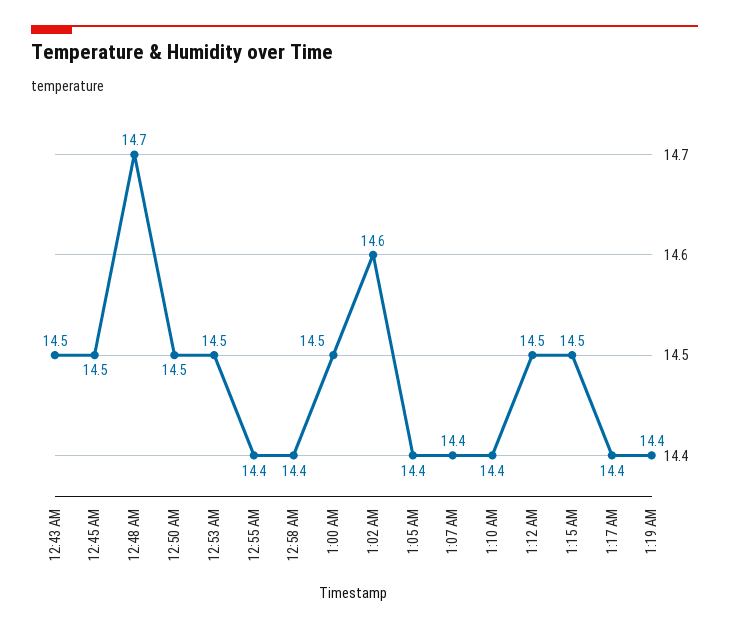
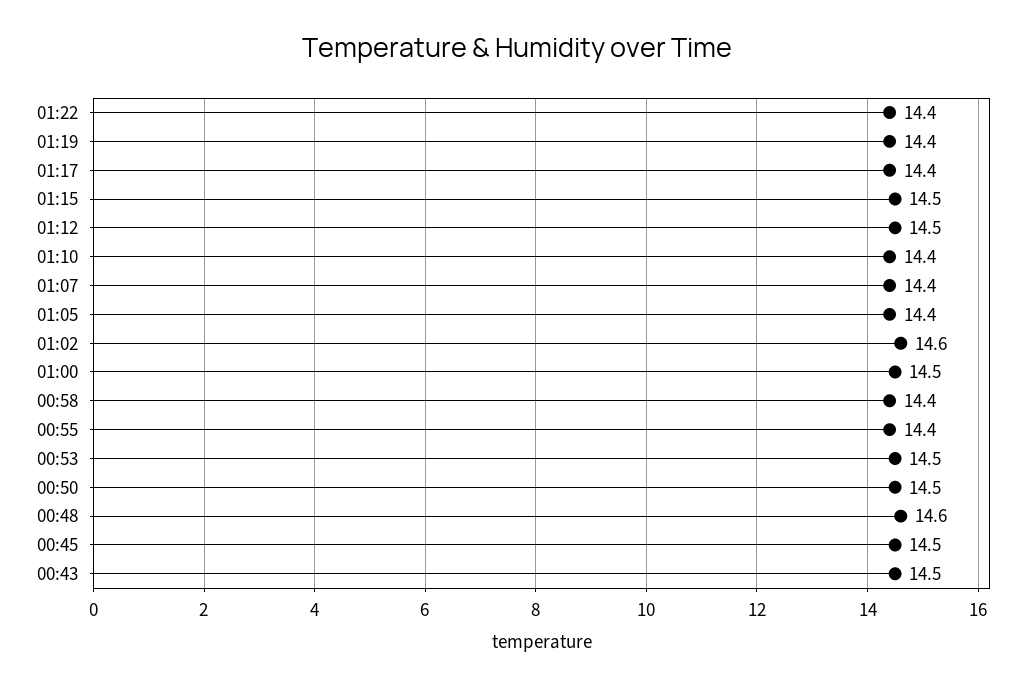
12:48 AM: 14.7 -> 14.6
01:22: none -> 14.4

